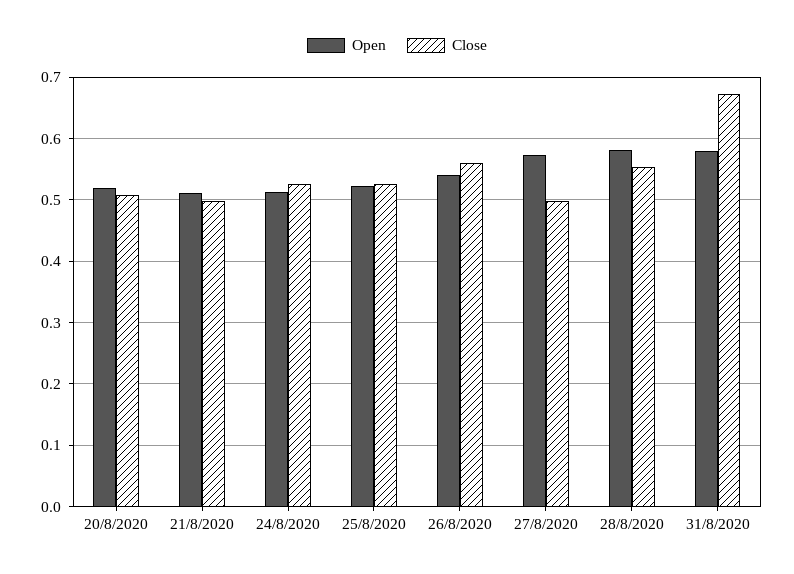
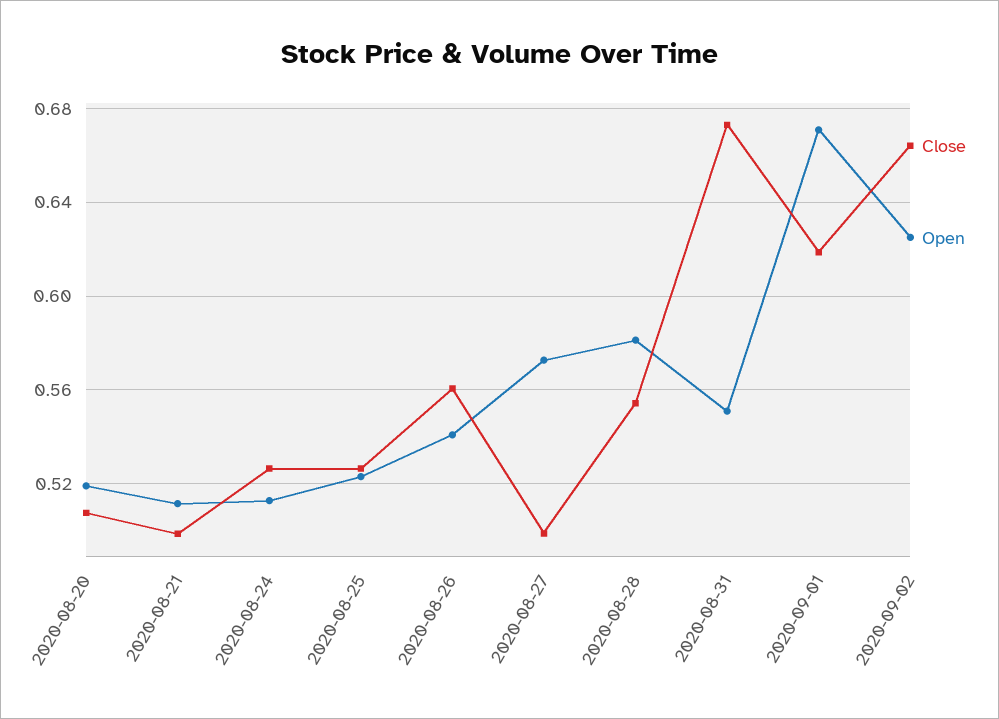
Open, 31/8/2020: 0.58 -> 0.55
Close, 2020-09-01: none -> 0.62
Open, 2020-09-01: none -> 0.67
Close, 2020-09-02: none -> 0.665
Open, 2020-09-02: none -> 0.625

